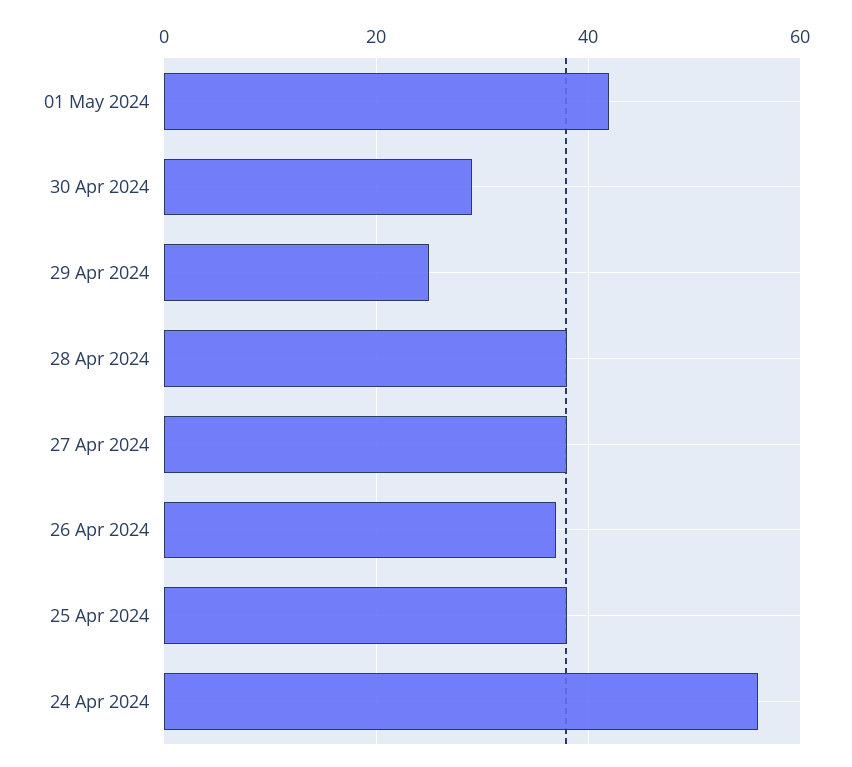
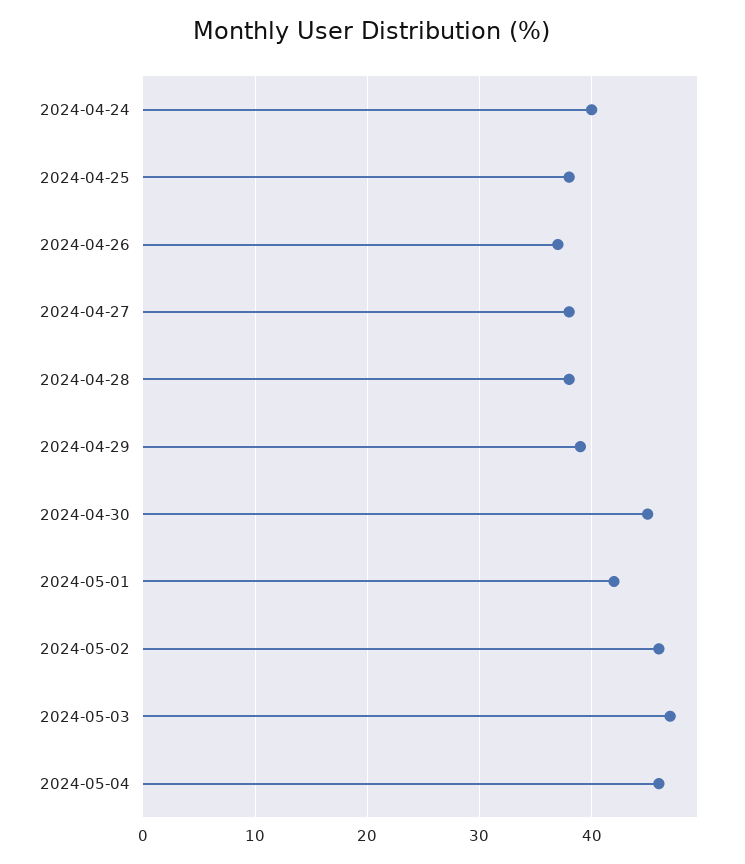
30 Apr 2024: 30 -> 45
29 Apr 2024: 25 -> 39
24 Apr 2024: 55 -> 40
2024-05-02: none -> 46
2024-05-03: none -> 47
2024-05-04: none -> 46

